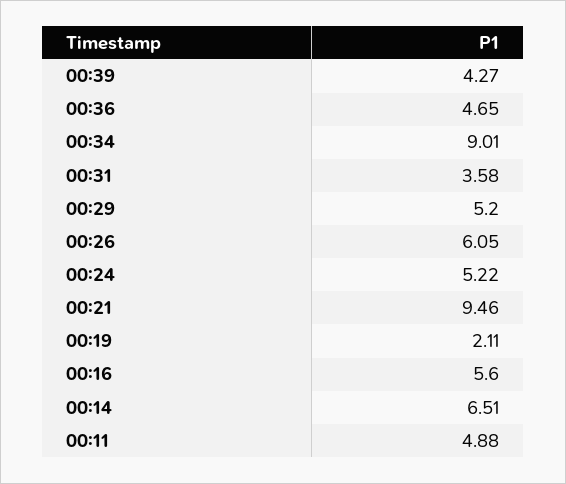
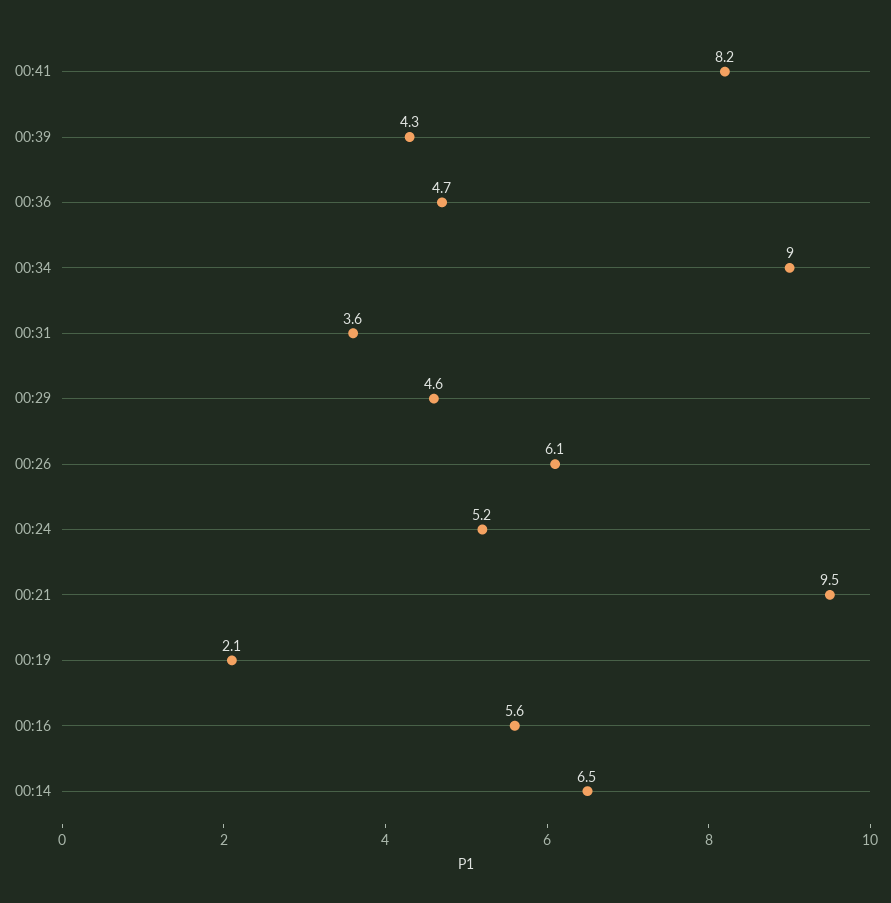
00:29: 5.2 -> 4.6
00:11: 4.88 -> none
00:41: none -> 8.2

